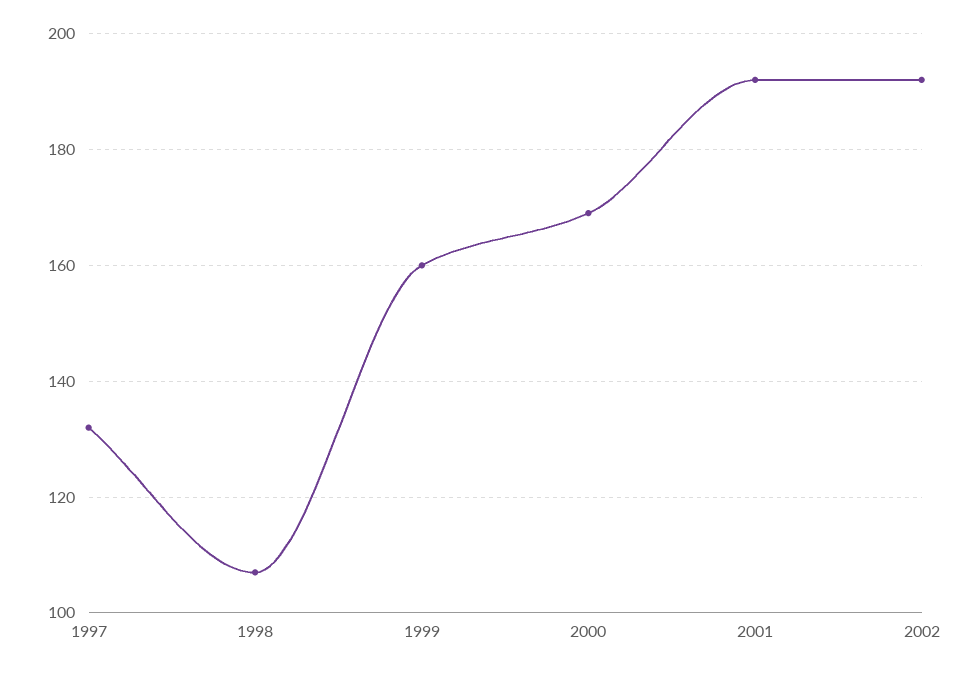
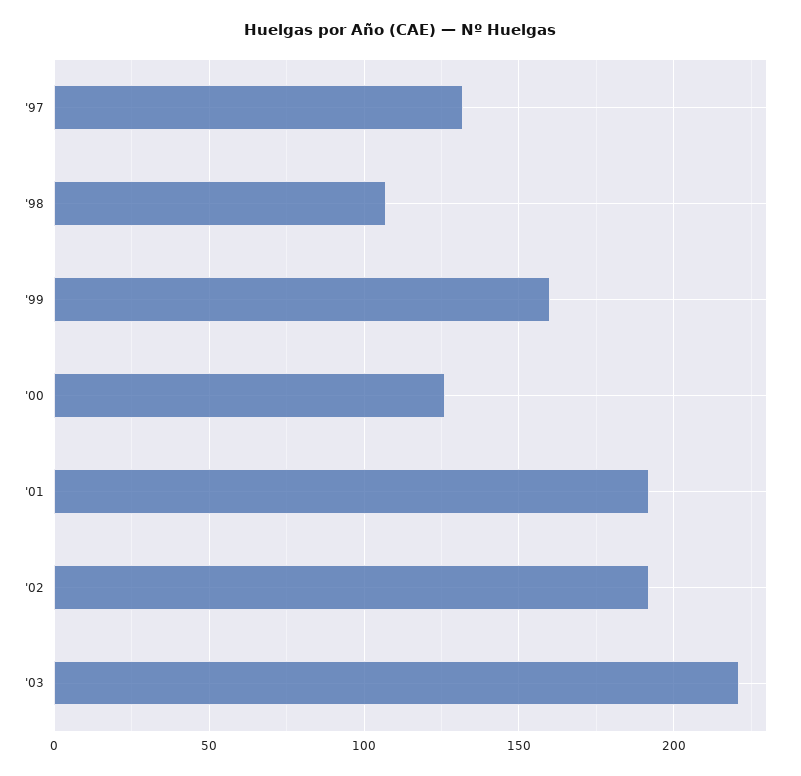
2000: 170 -> 125
'03: none -> 220

